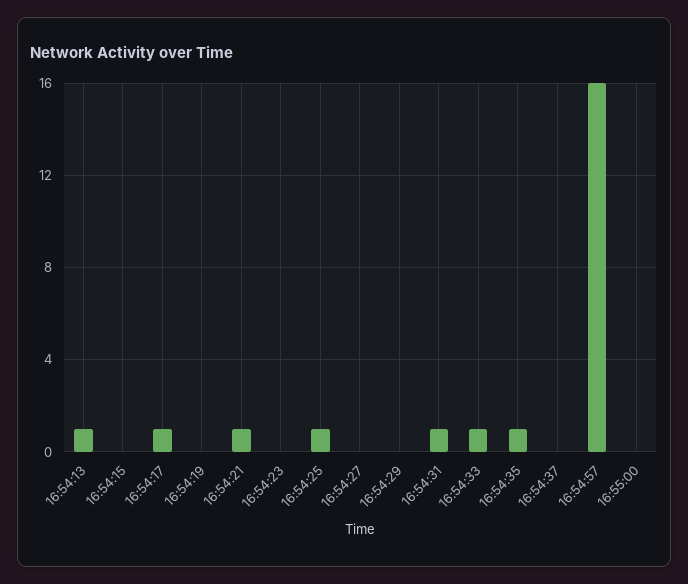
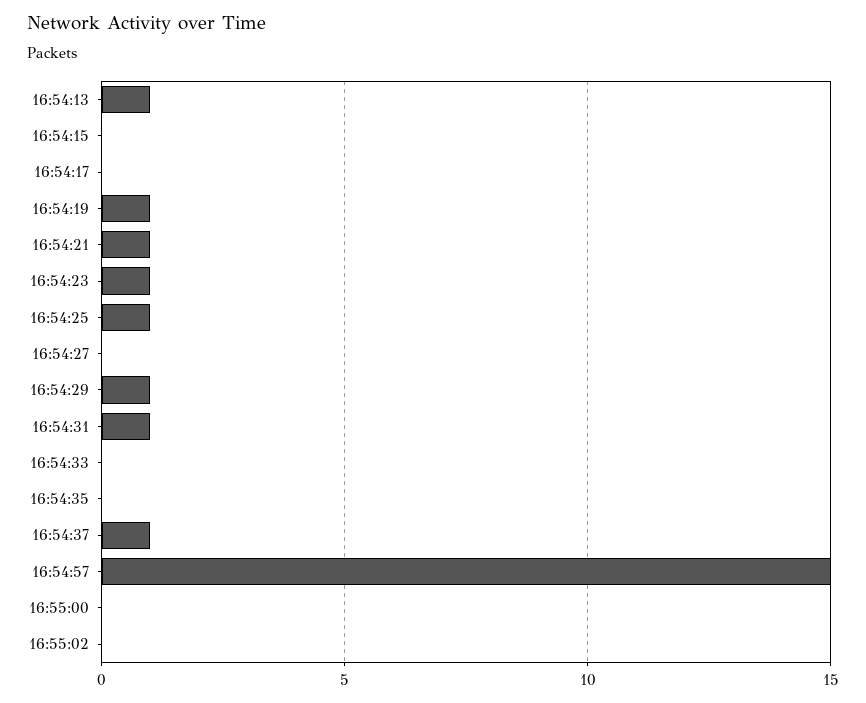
16:54:17: 1 -> 0
16:54:19: 0 -> 1
16:54:23: 0 -> 1
16:54:29: 0 -> 1
16:54:33: 1 -> 0
16:54:35: 1 -> 0
16:54:37: 0 -> 1
16:54:57: 16 -> 15
16:55:02: none -> 0

